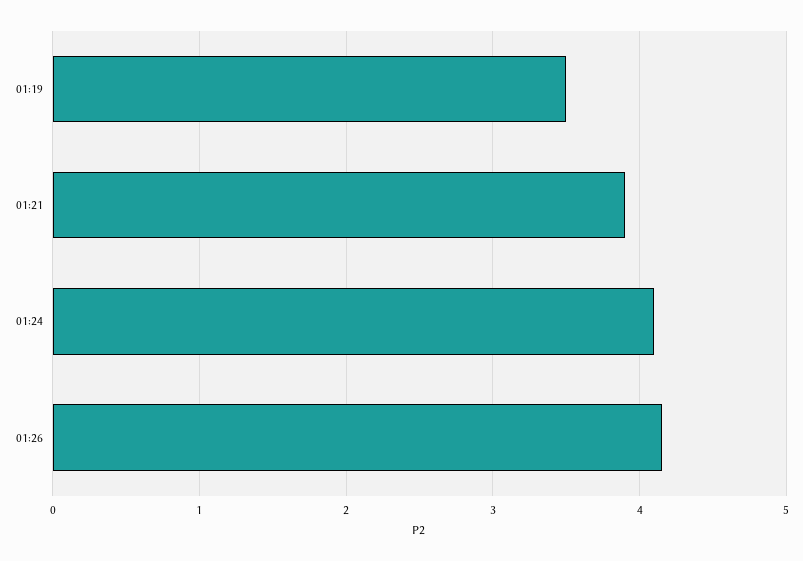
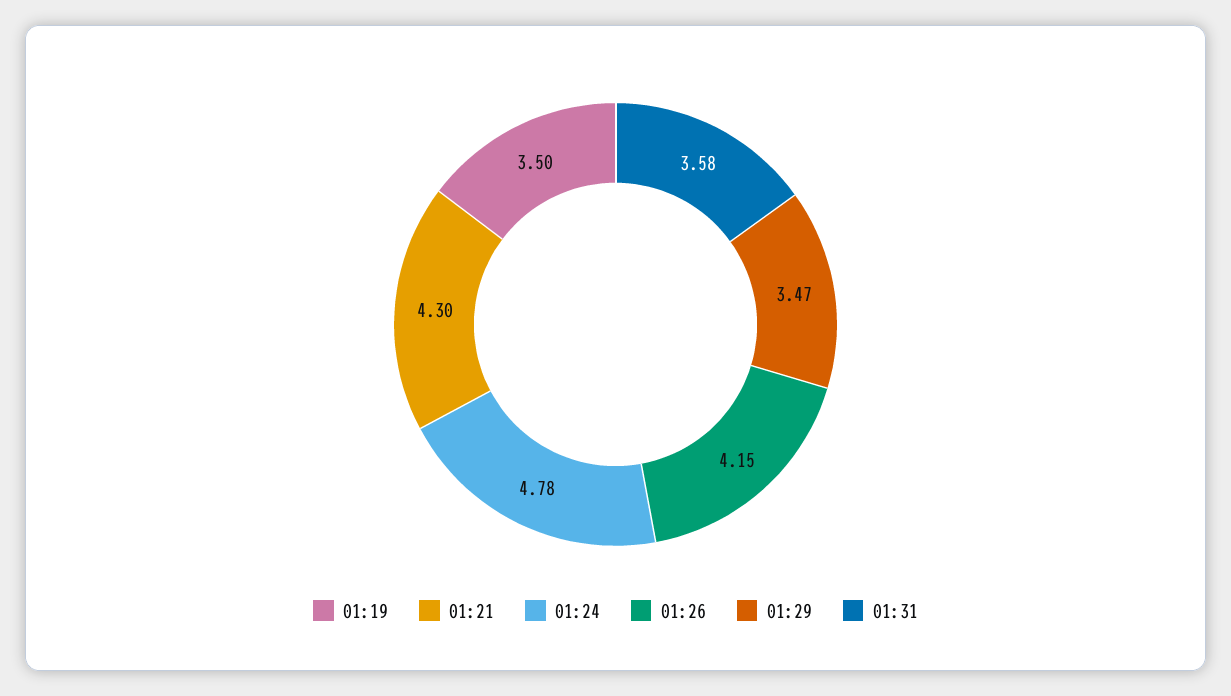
01:21: 3.9 -> 4.3
01:24: 4.1 -> 4.78
01:29: none -> 3.47
01:31: none -> 3.58

